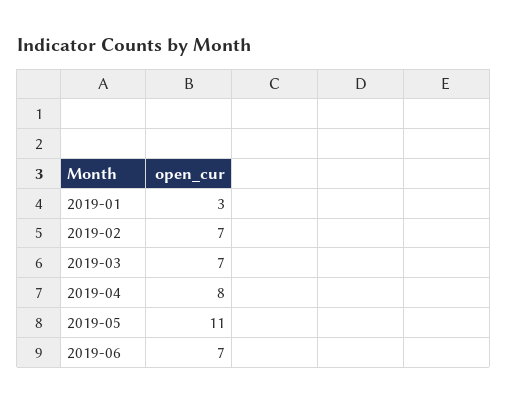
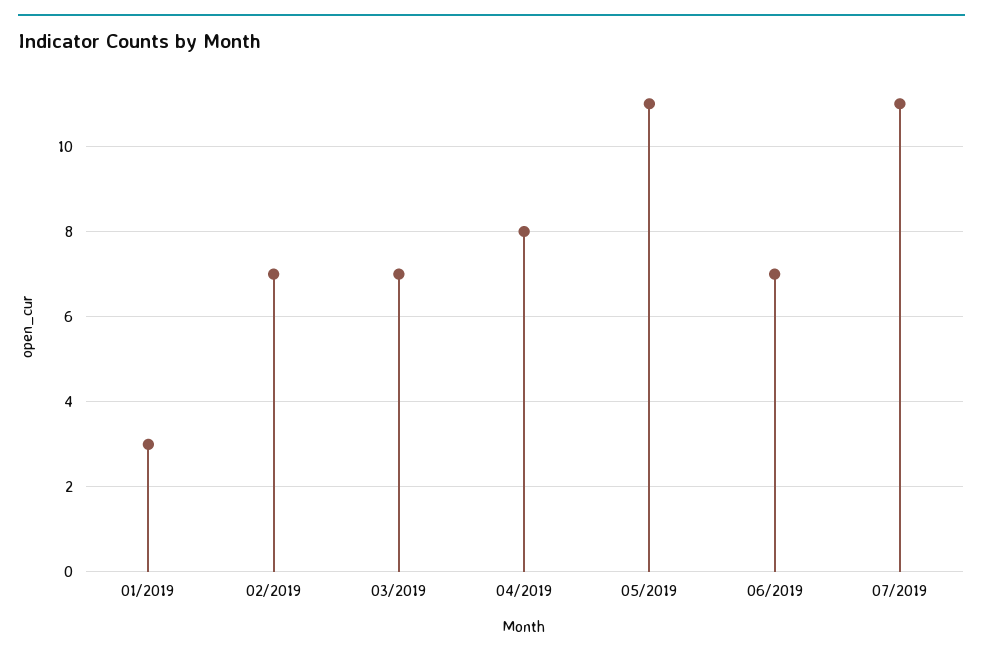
07/2019: none -> 11

